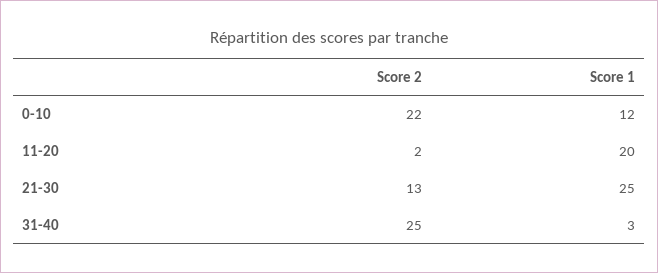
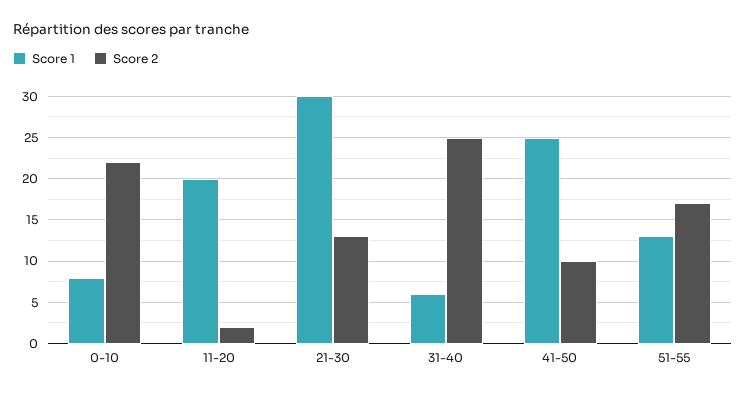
Score 1, 0-10: 12 -> 8
Score 1, 21-30: 25 -> 30
Score 1, 31-40: 3 -> 6
Score 1, 41-50: none -> 25
Score 2, 41-50: none -> 10
Score 1, 51-55: none -> 13
Score 2, 51-55: none -> 17

